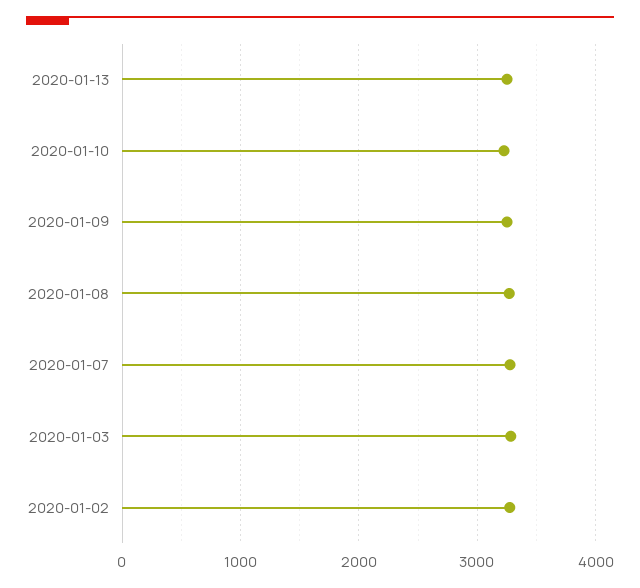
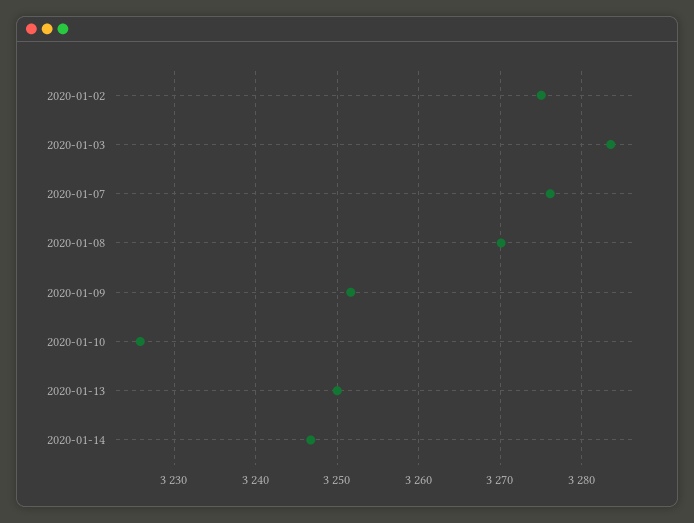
2020-01-14: none -> 3247

